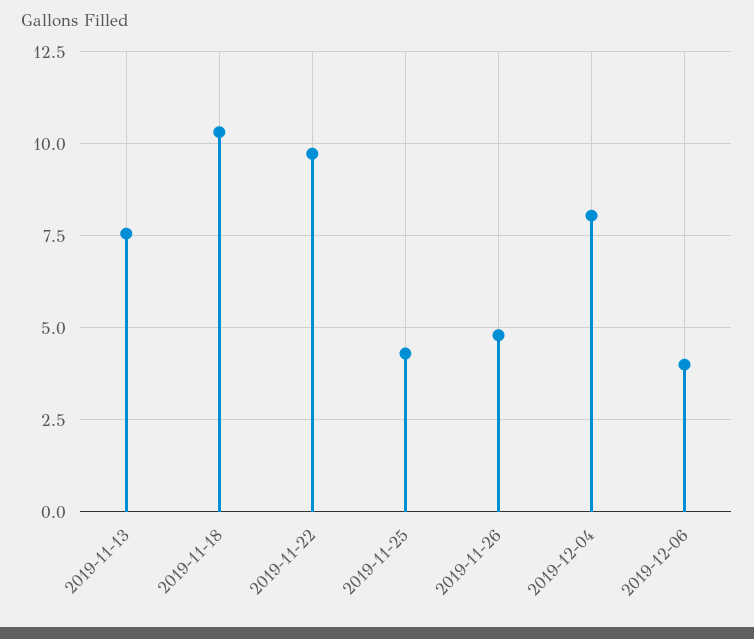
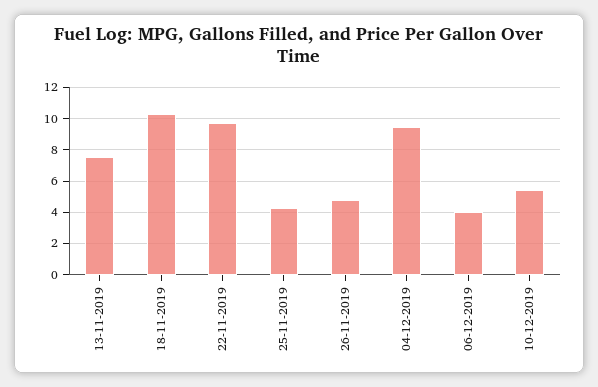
2019-12-04: 8 -> 9.5
10-12-2019: none -> 5.5

